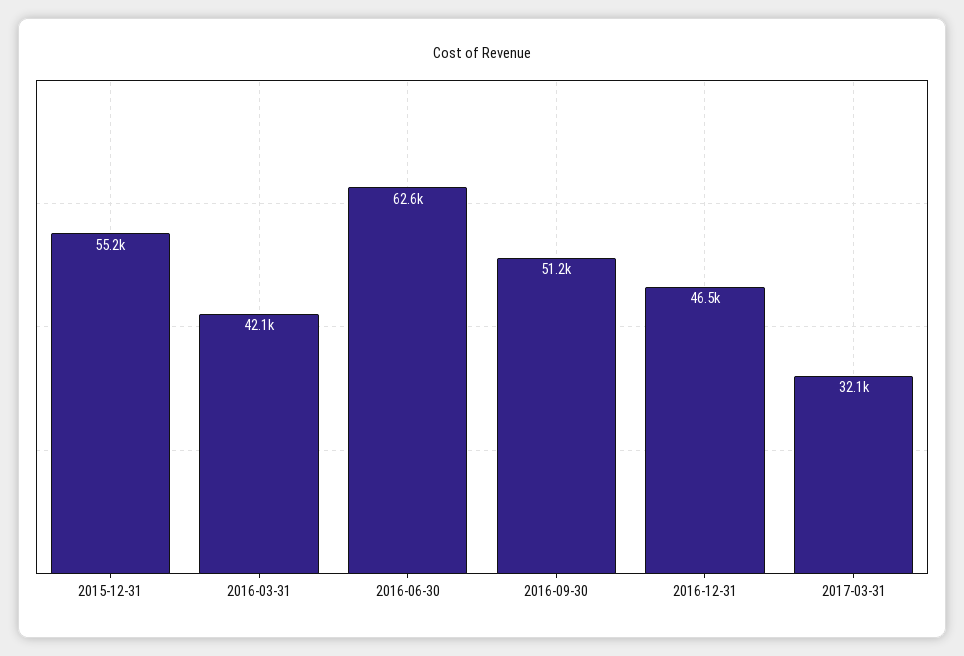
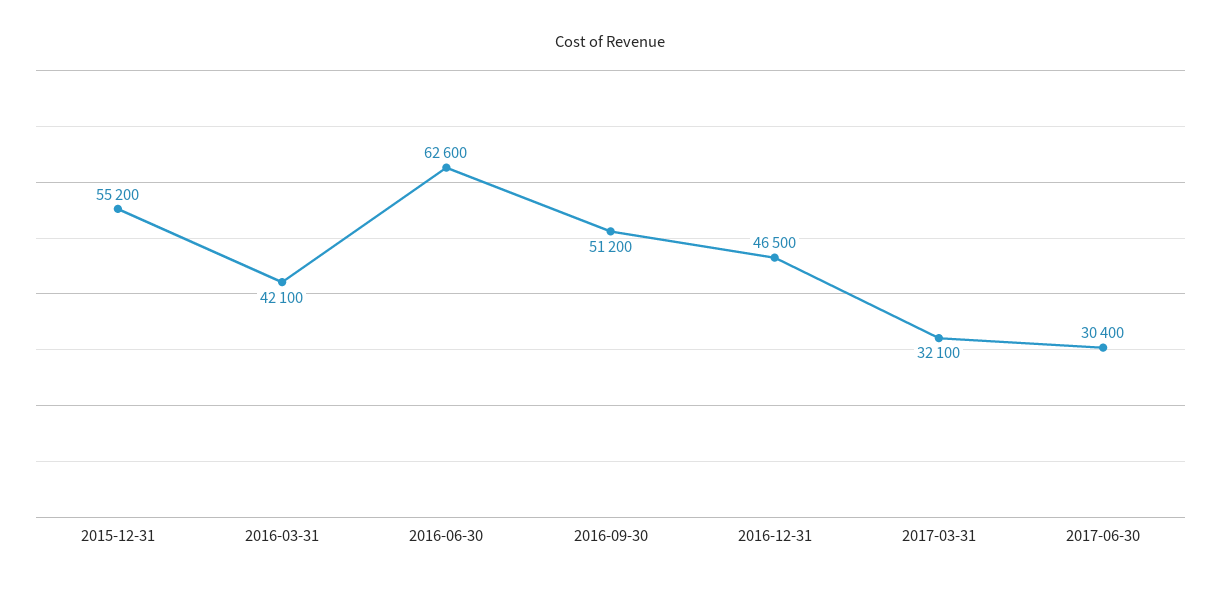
2017-06-30: none -> 30400

